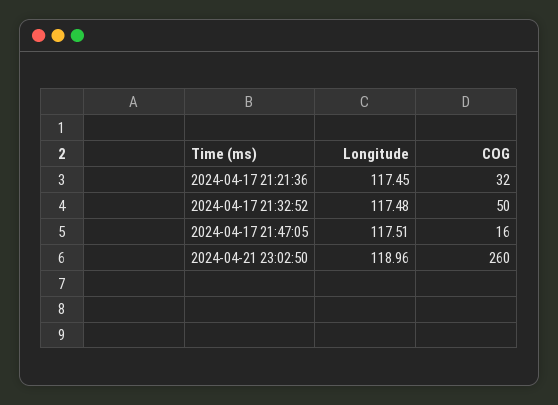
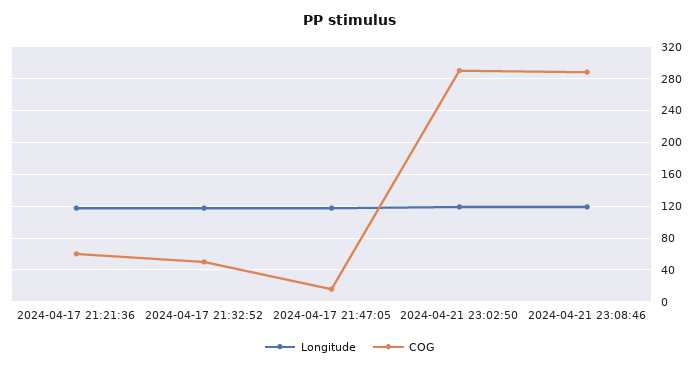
COG, 2024-04-17 21:21:36: 32 -> 60
COG, 2024-04-21 23:02:50: 260 -> 290
Longitude, 2024-04-21 23:08:46: none -> 120
COG, 2024-04-21 23:08:46: none -> 290

